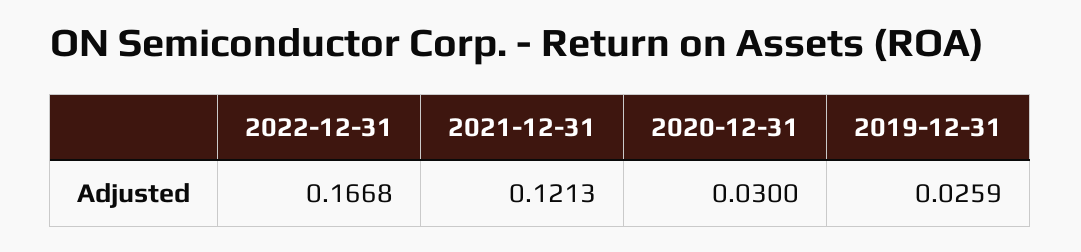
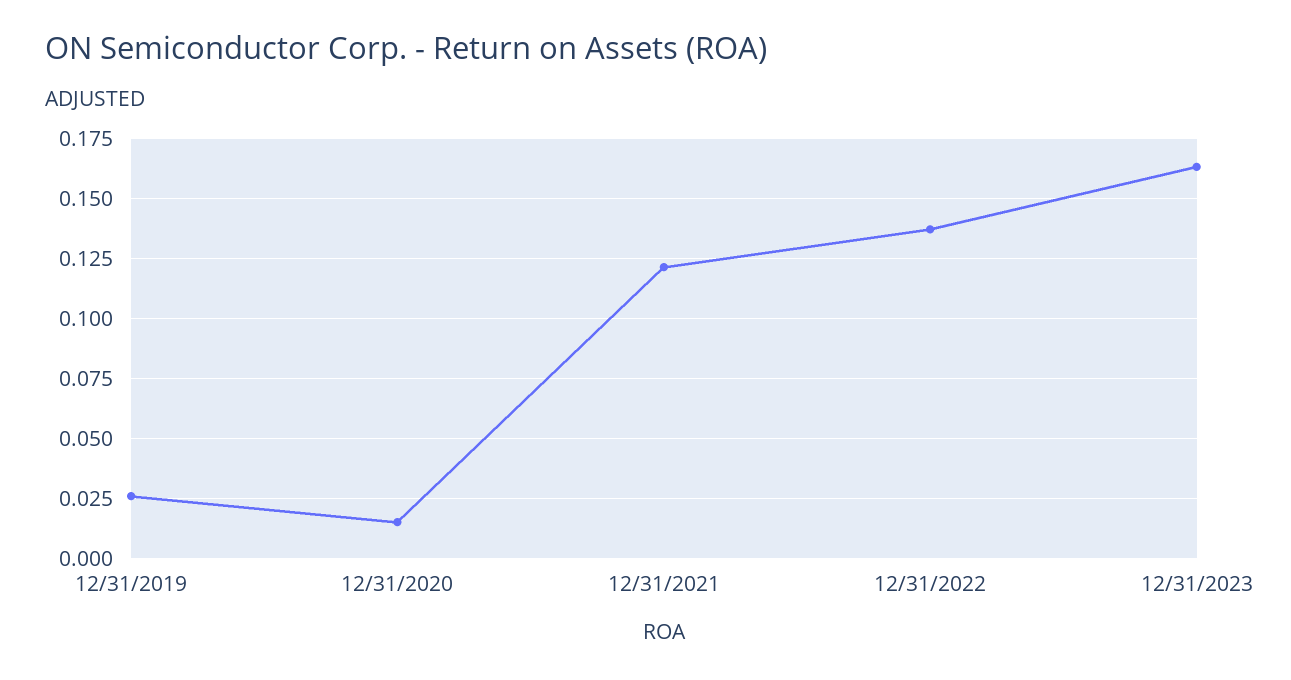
2022-12-31: 0.1668 -> 0.1375
2020-12-31: 0.03 -> 0.015
12/31/2023: none -> 0.1625

